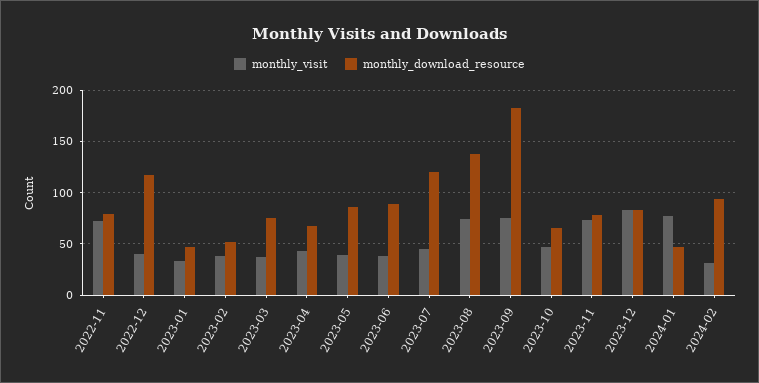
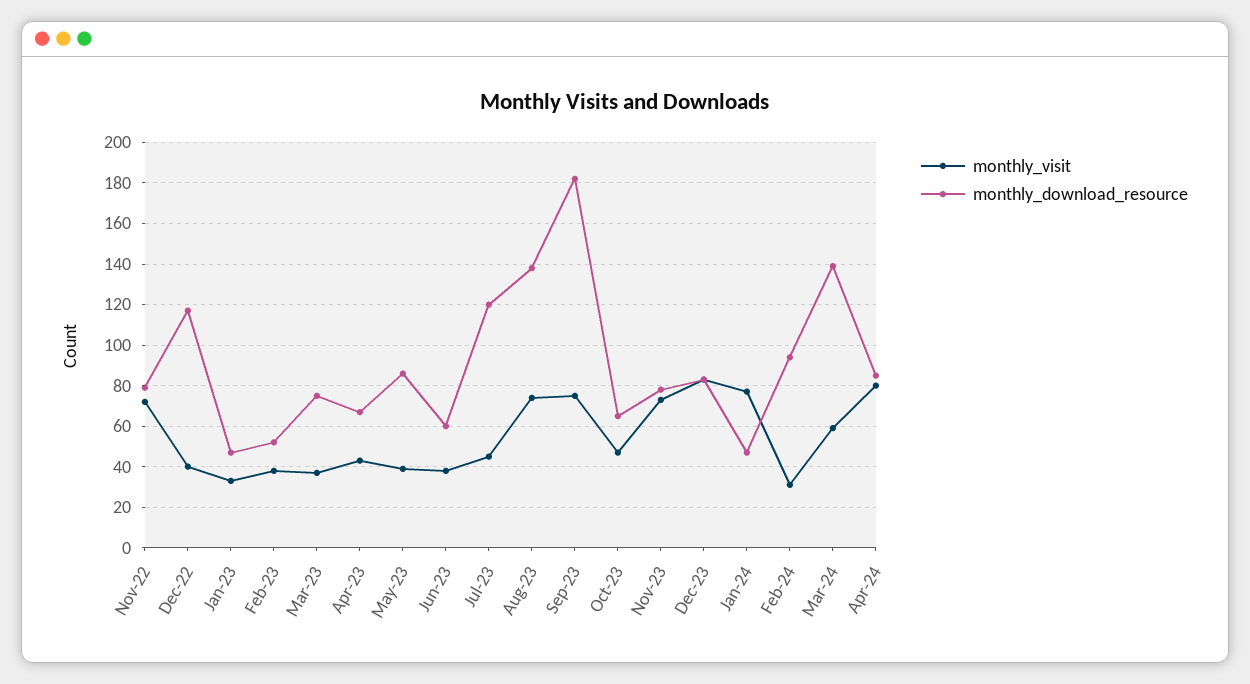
monthly_download_resource, 2023-06: 90 -> 60
monthly_visit, Mar-24: none -> 60
monthly_download_resource, Mar-24: none -> 140
monthly_visit, Apr-24: none -> 80
monthly_download_resource, Apr-24: none -> 85

